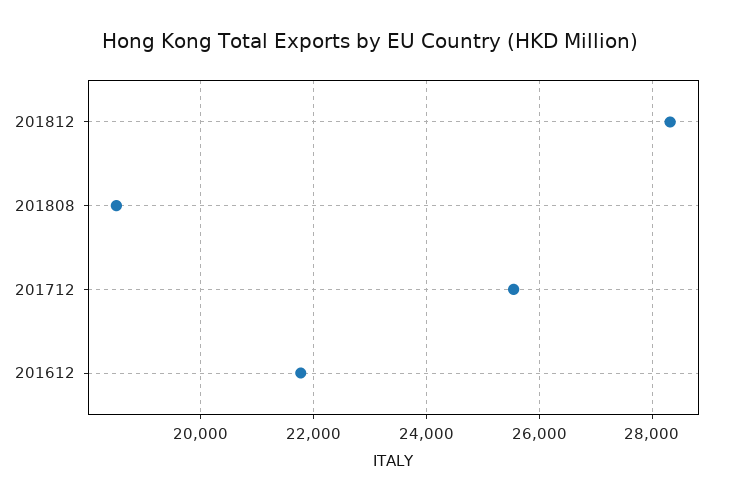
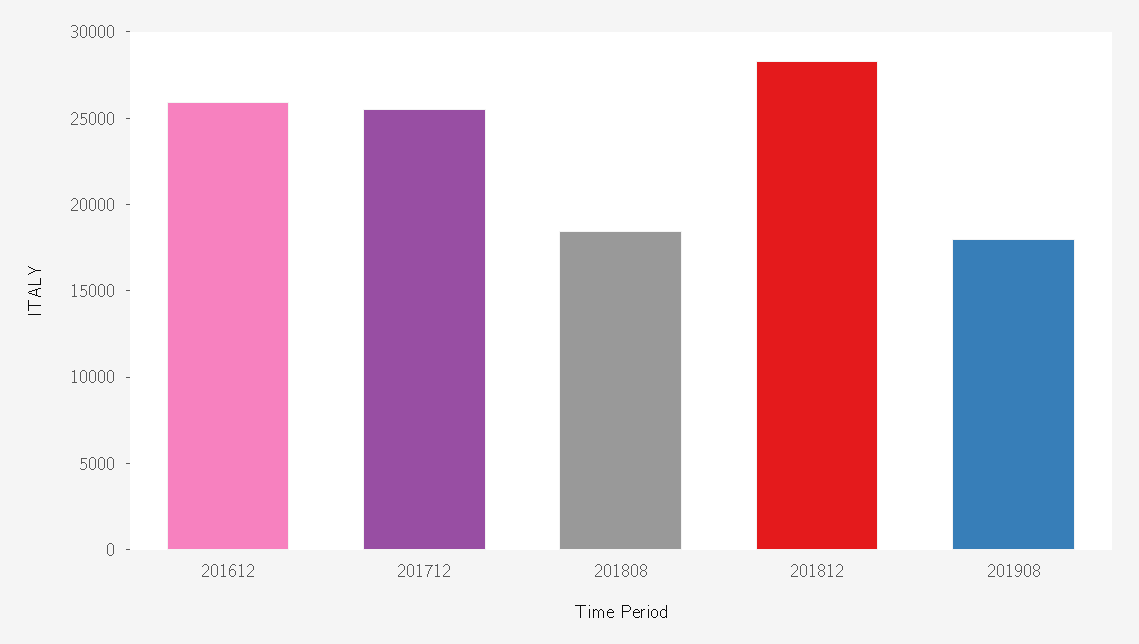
201612: 21800 -> 26000
201908: none -> 18000

